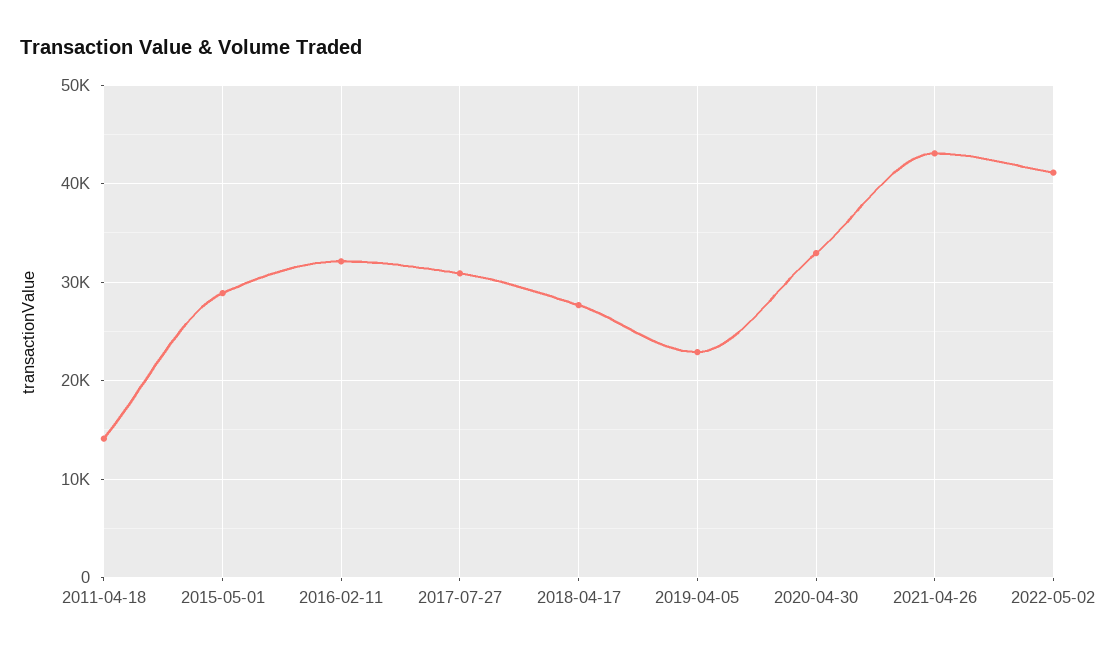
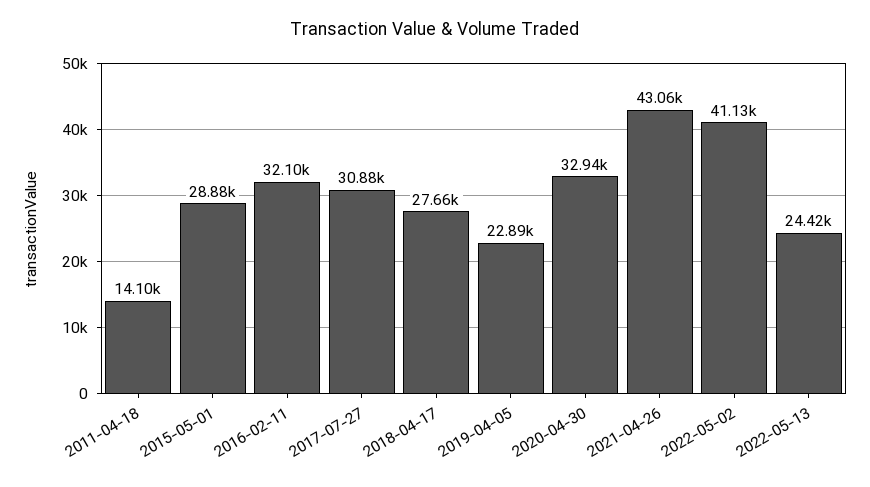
2022-05-13: none -> 24420

